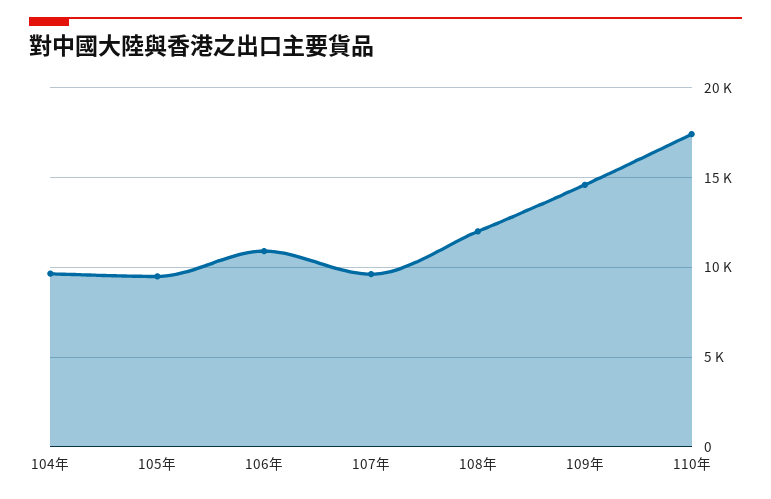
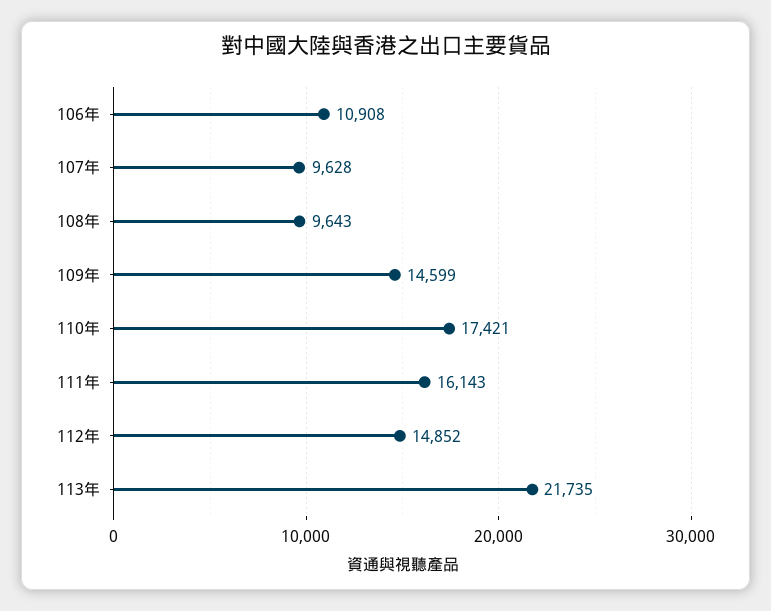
104年: 9500 -> none
105年: 9500 -> none
108年: 12000 -> 9643
111年: none -> 16143
112年: none -> 14852
113年: none -> 21735

